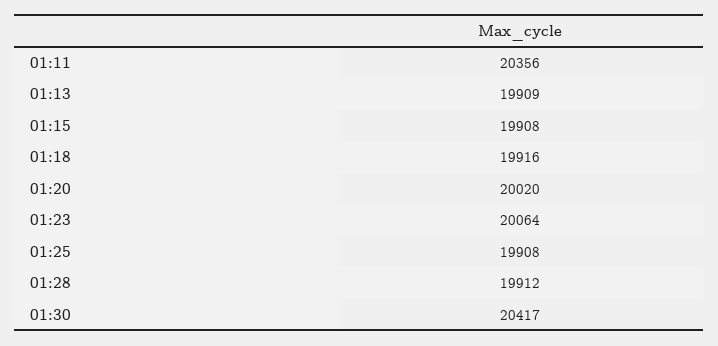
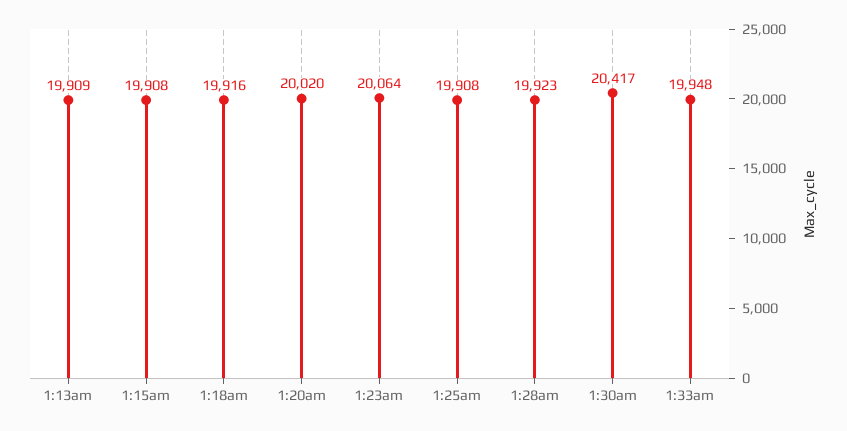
01:11: 20356 -> none
01:28: 19912 -> 19923
1:33am: none -> 19948

